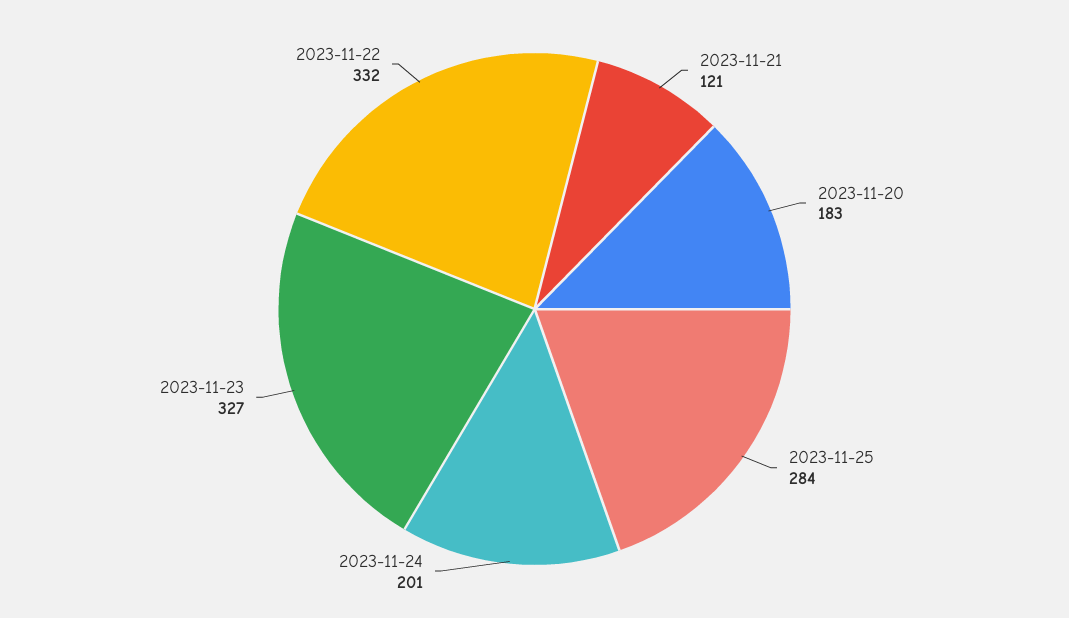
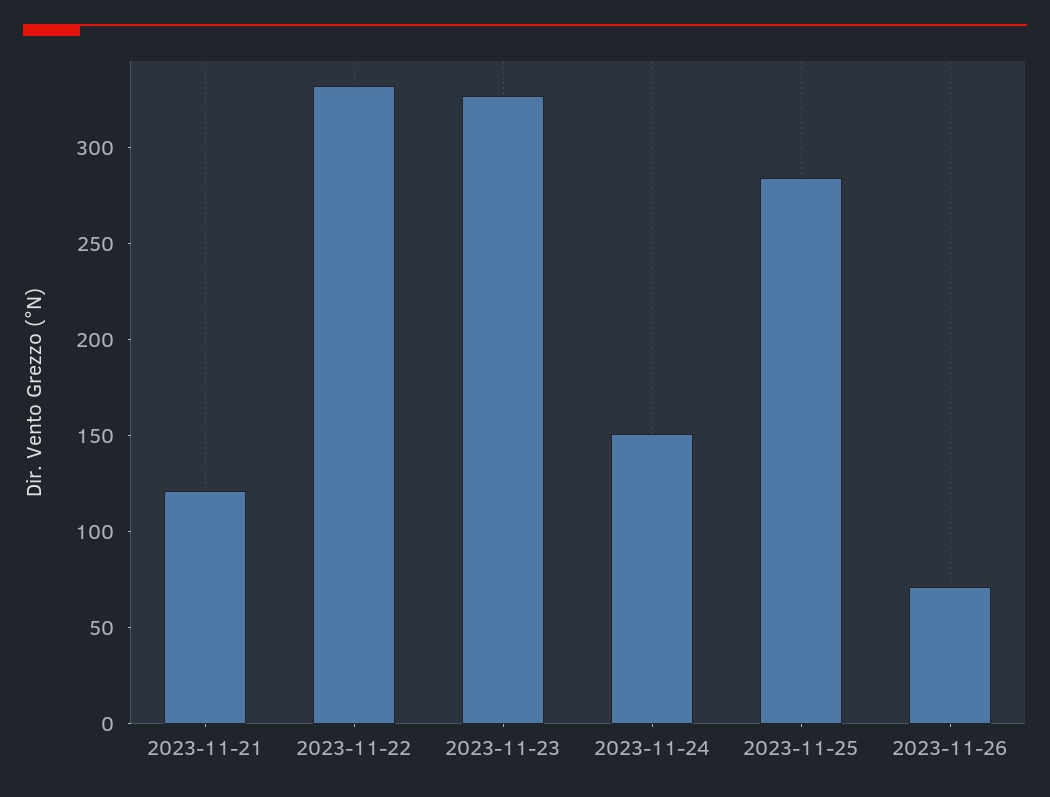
2023-11-20: 183 -> none
2023-11-24: 201 -> 150
2023-11-26: none -> 70

